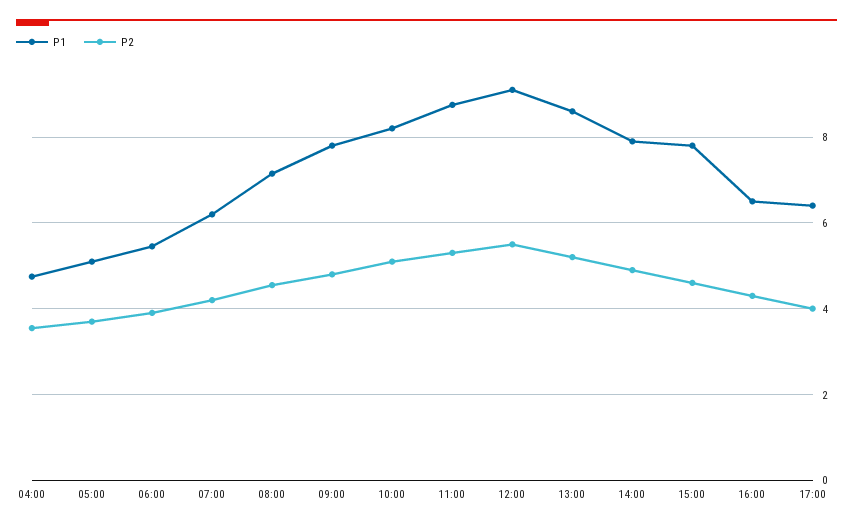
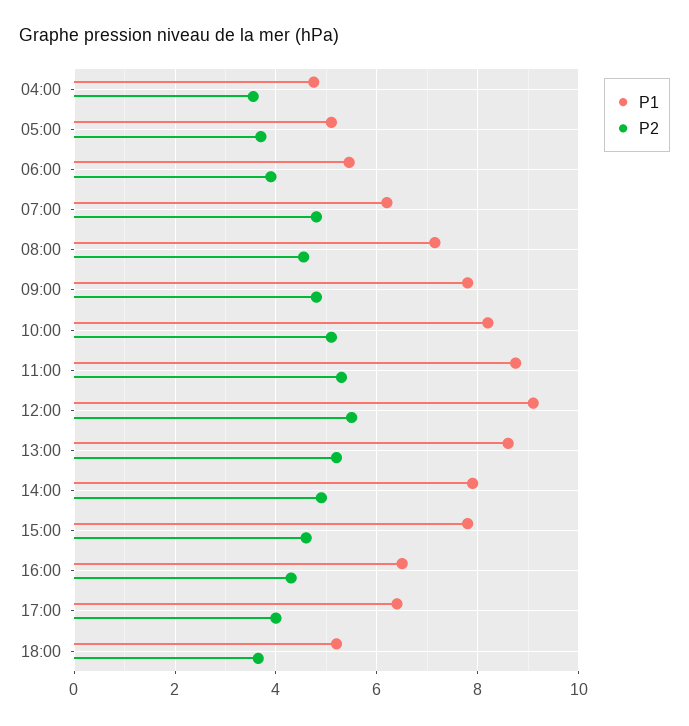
P2, 07:00: 4.2 -> 4.8
P1, 18:00: none -> 5.2
P2, 18:00: none -> 3.6

